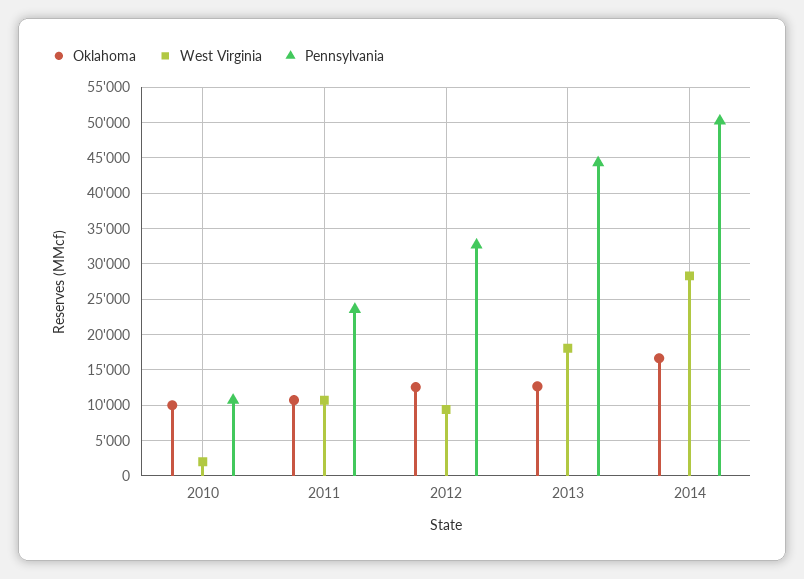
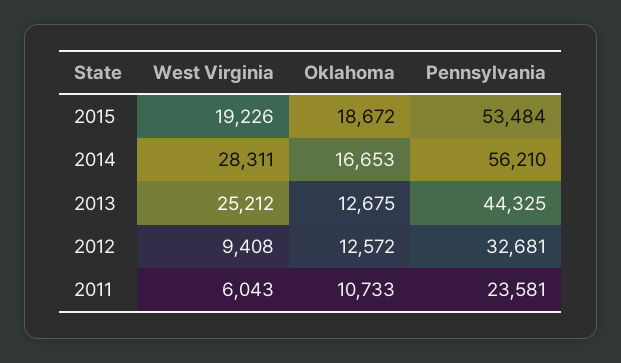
Oklahoma, 2010: 10000 -> none
West Virginia, 2010: 2000 -> none
Pennsylvania, 2010: 11000 -> none
West Virginia, 2011: 11000 -> 6043
West Virginia, 2013: 18000 -> 25212
Pennsylvania, 2014: 50000 -> 56210
West Virginia, 2015: none -> 19226
Oklahoma, 2015: none -> 18672
Pennsylvania, 2015: none -> 53484

